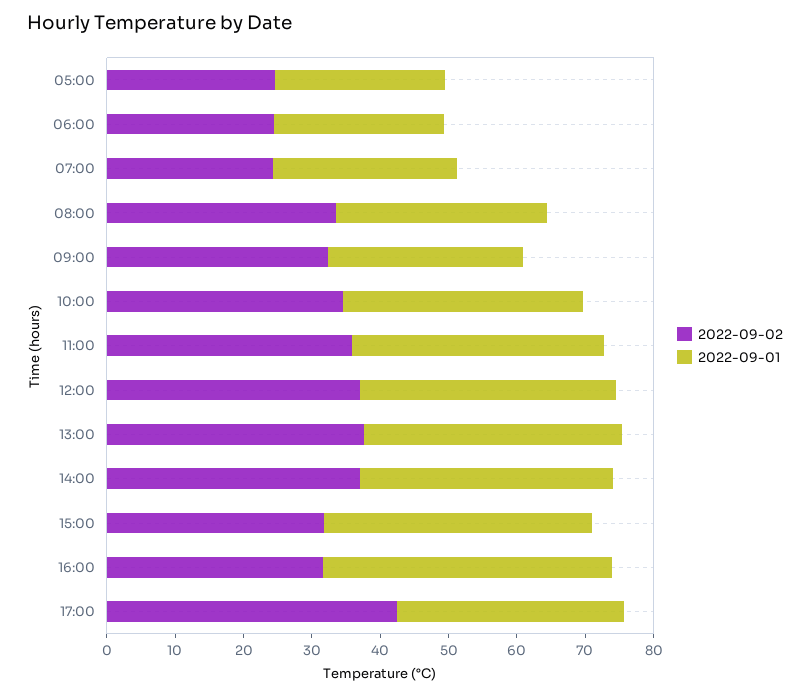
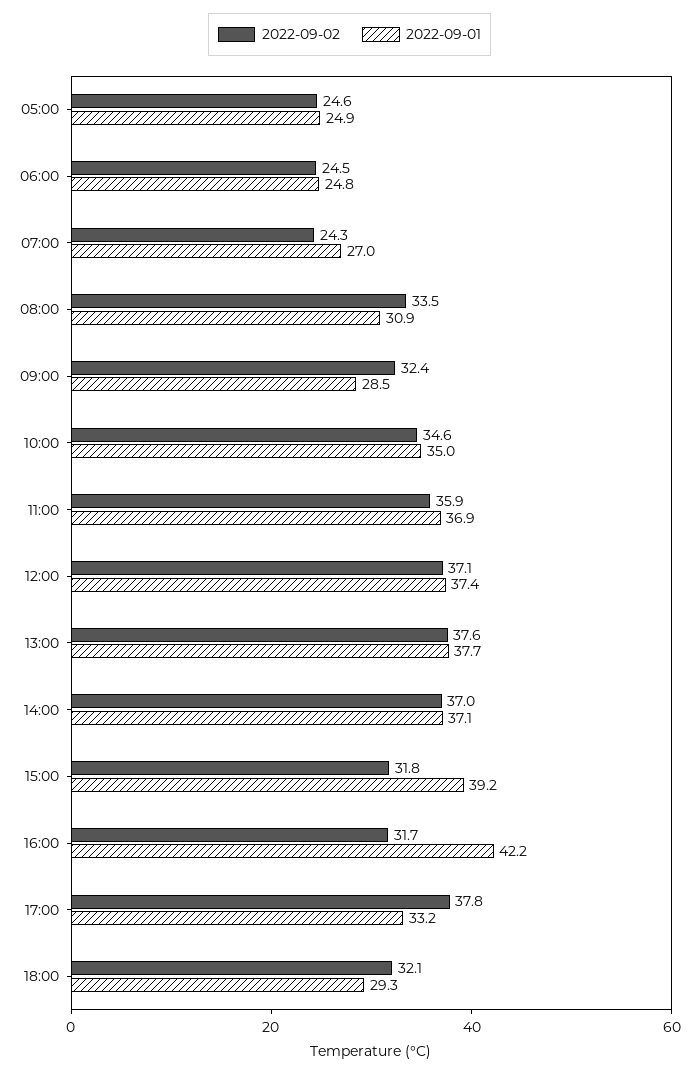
2022-09-02, 17:00: 42 -> 37.8
2022-09-02, 18:00: none -> 32.1
2022-09-01, 18:00: none -> 29.3

